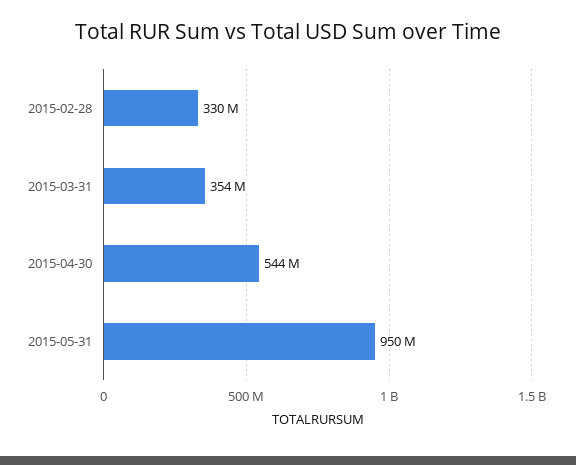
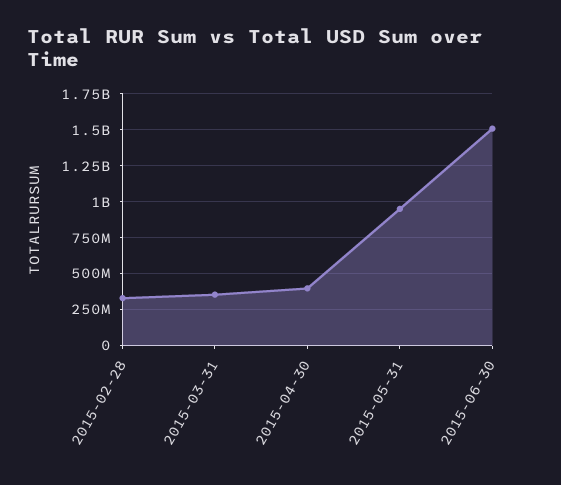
2015-04-30: 544000000 -> 400000000
2015-06-30: none -> 1500000000

